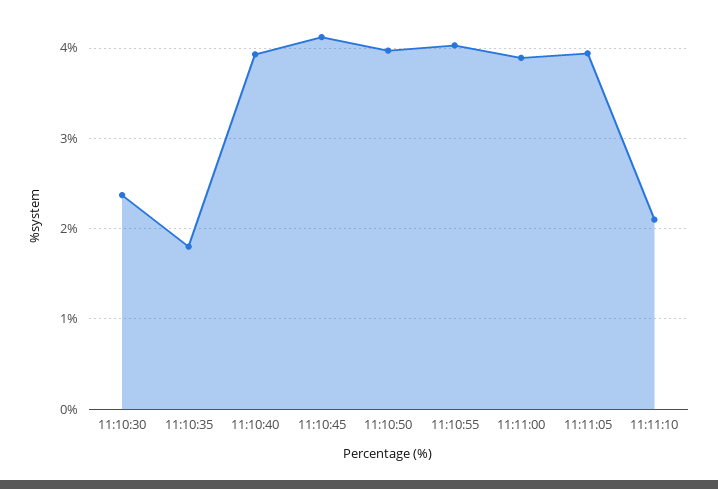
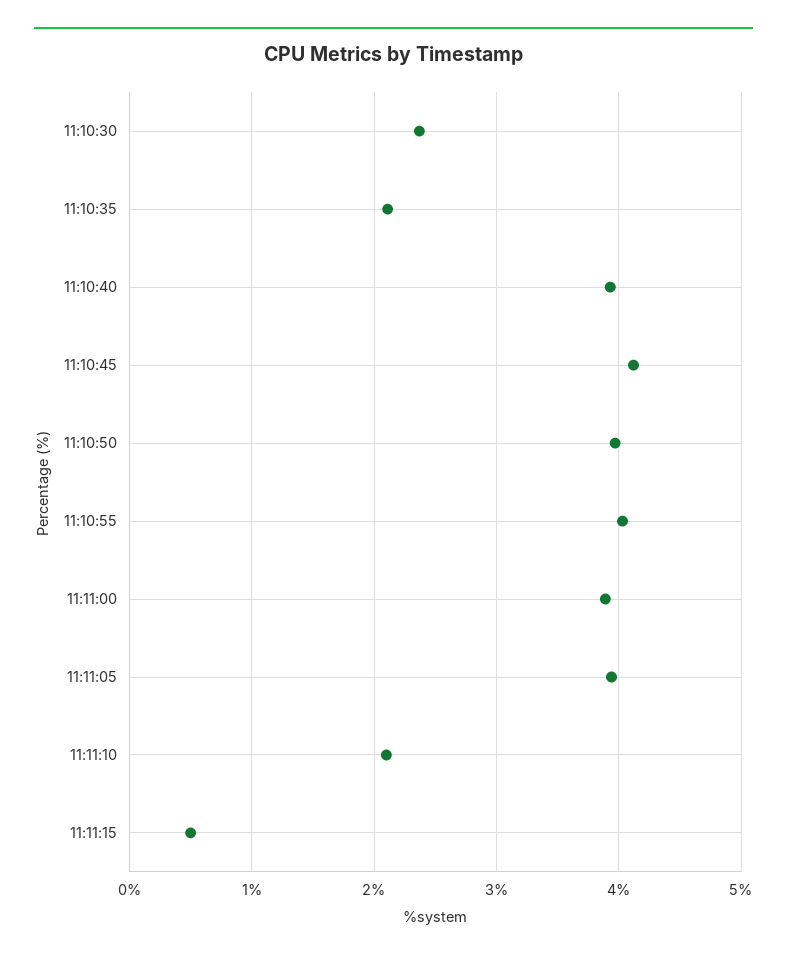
11:10:35: 1.8 -> 2.1
11:11:15: none -> 0.5

